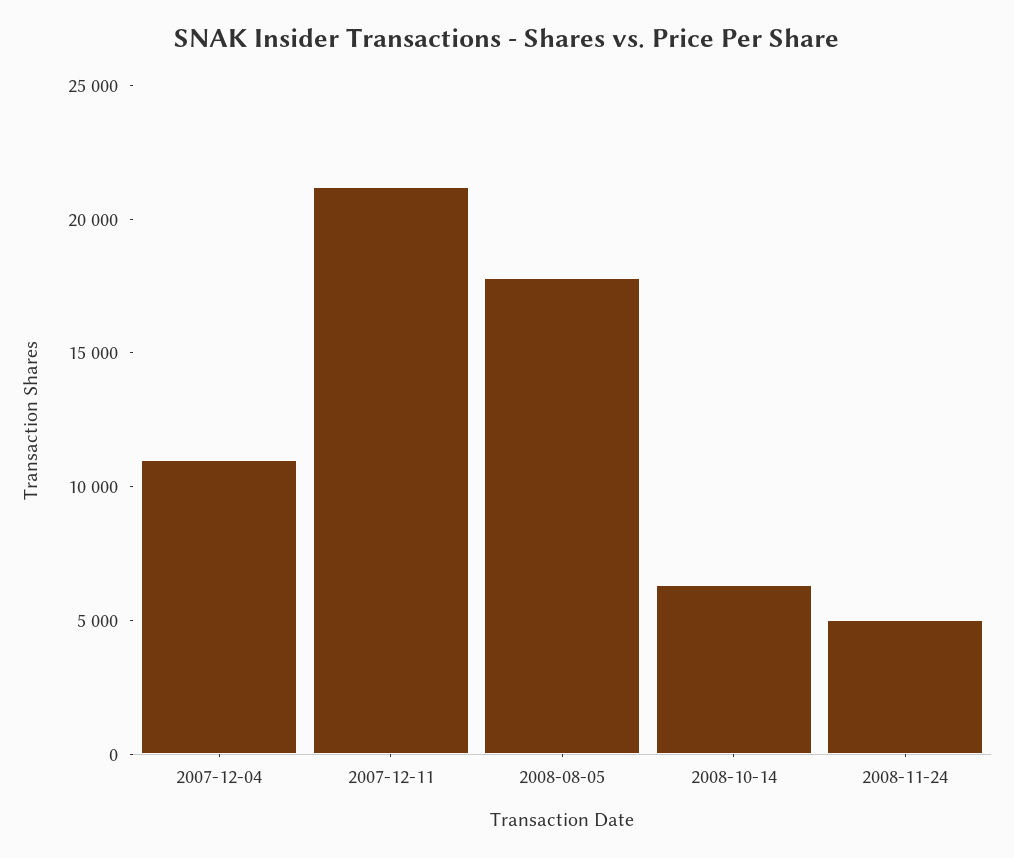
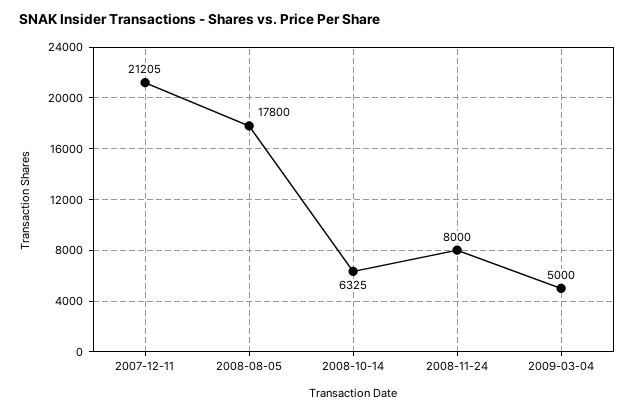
2007-12-04: 11000 -> none
2008-11-24: 5000 -> 8000
2009-03-04: none -> 5000

